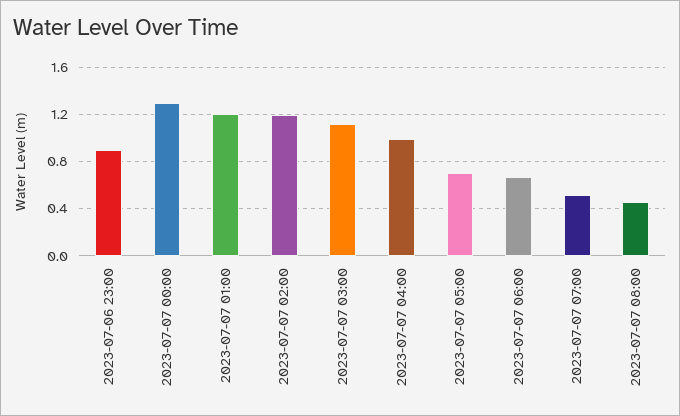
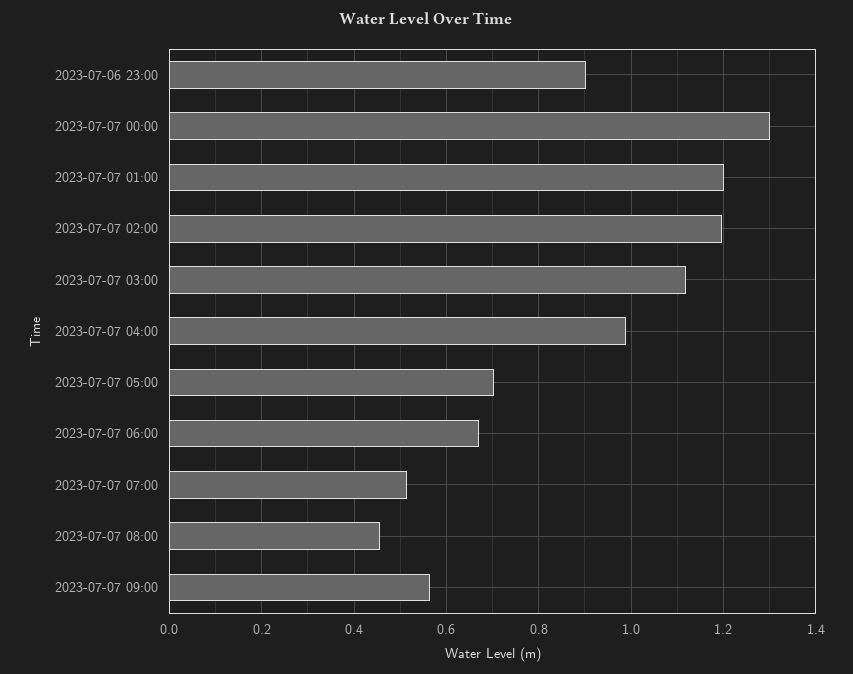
2023-07-07 09:00: none -> 0.56

